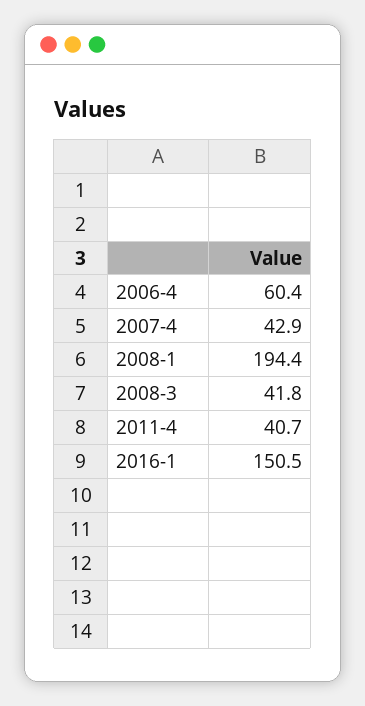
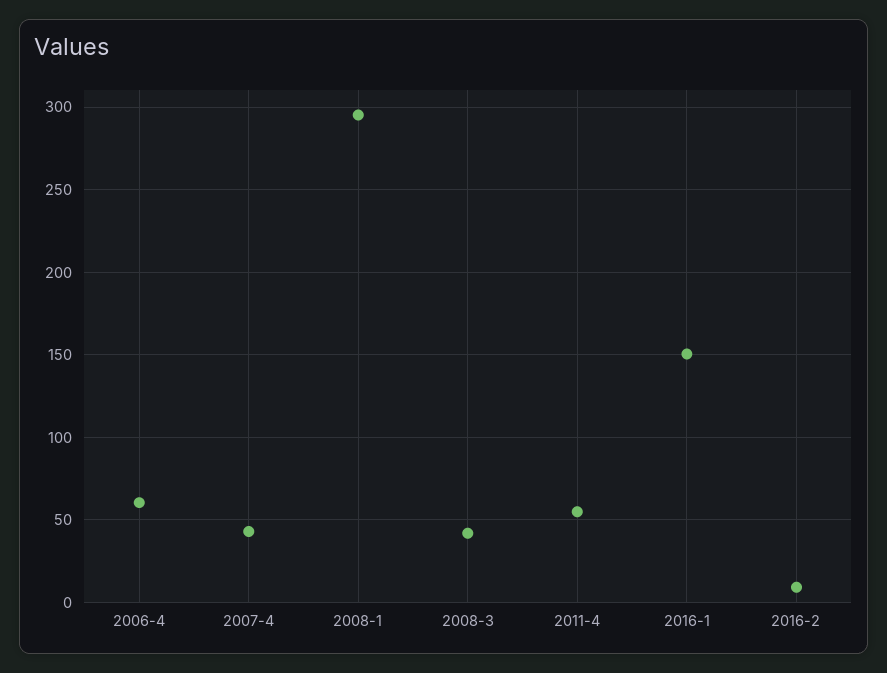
2008-1: 194.4 -> 295
2011-4: 40.7 -> 55
2016-2: none -> 10

